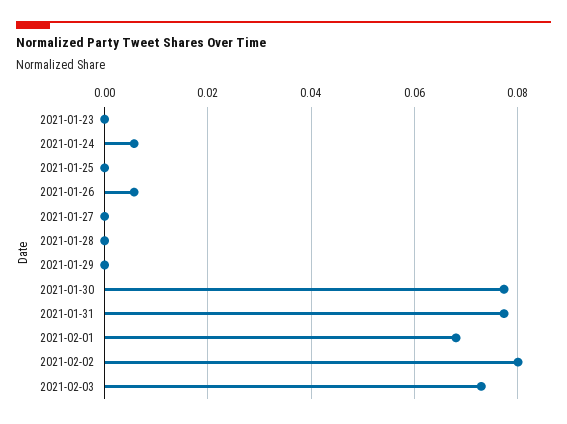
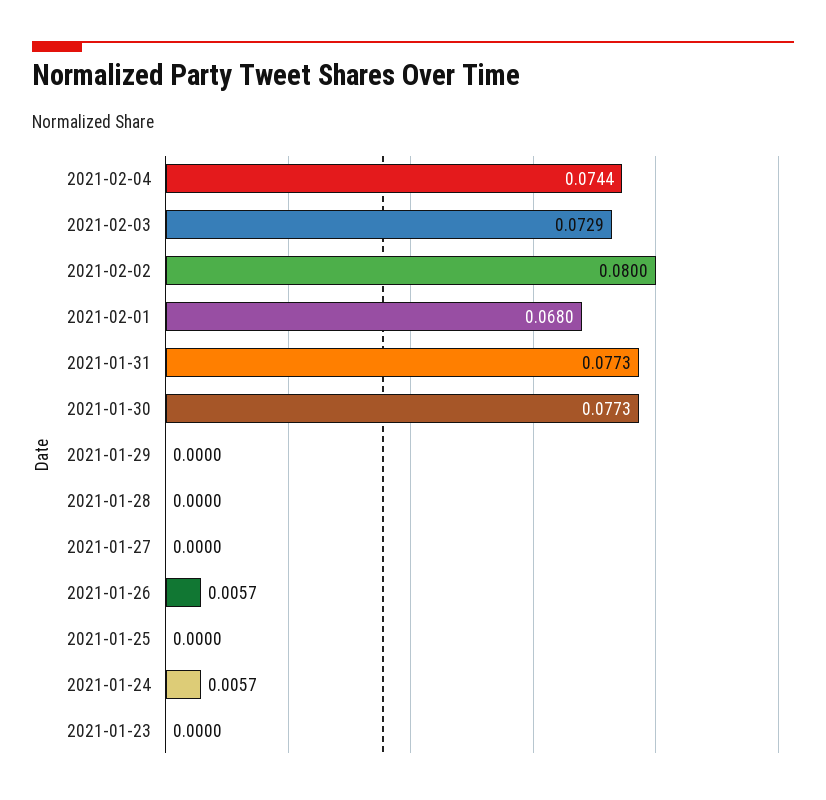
2021-02-04: none -> 0.0744

